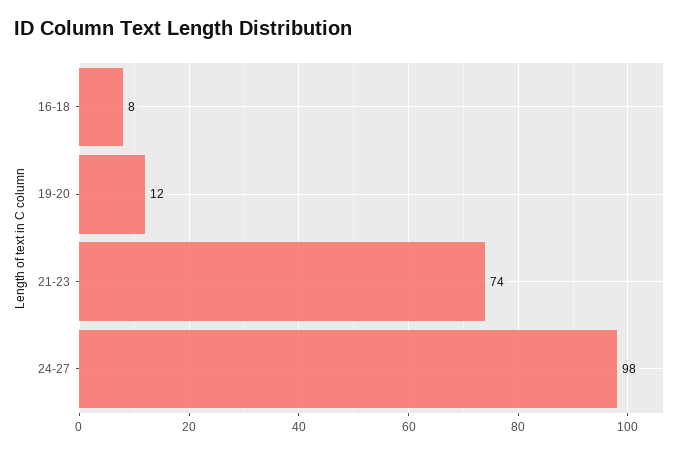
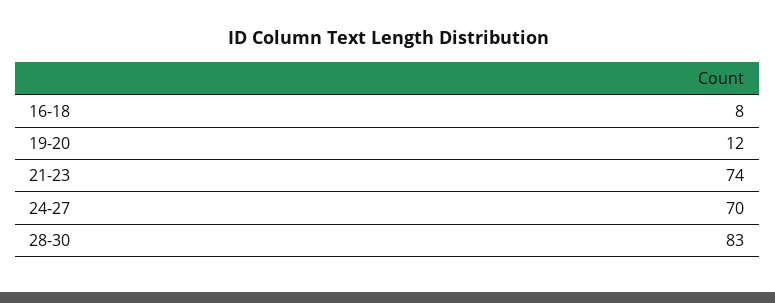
24-27: 98 -> 70
28-30: none -> 83

